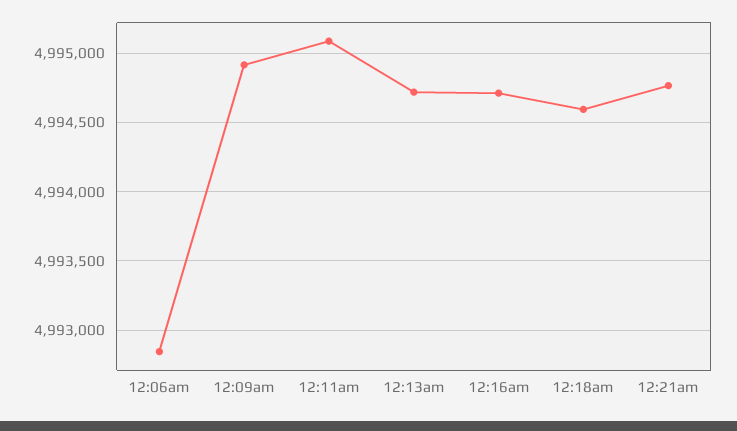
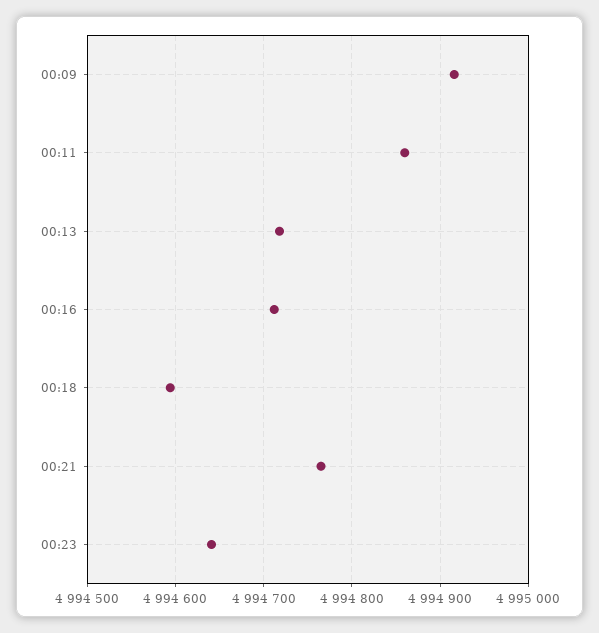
12:06am: 4992850 -> none
12:11am: 4995100 -> 4994860
00:23: none -> 4994640

